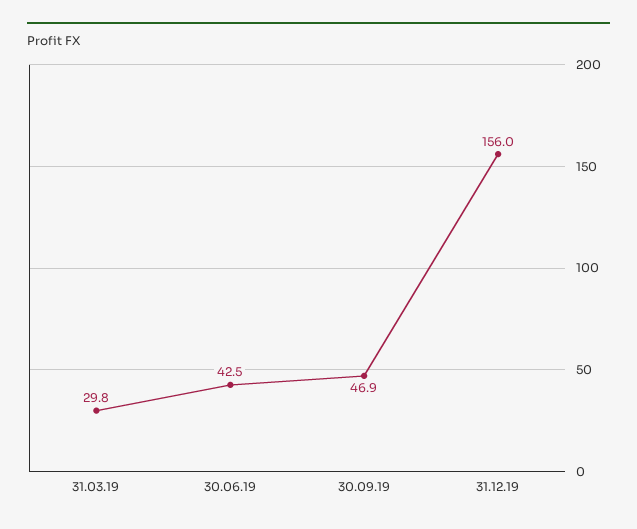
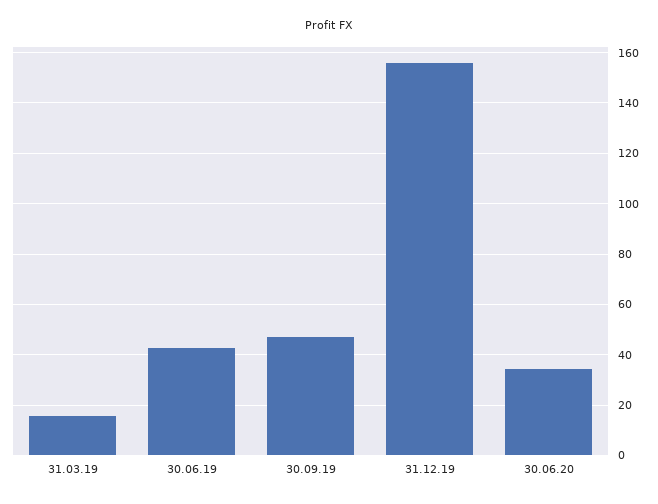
31.03.19: 29.8 -> 15
30.06.20: none -> 35

